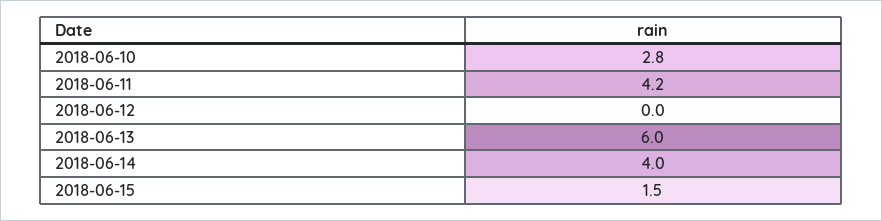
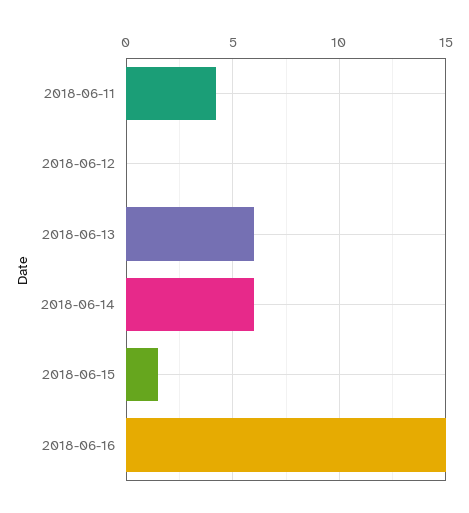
2018-06-10: 2.8 -> none
2018-06-14: 4 -> 6
2018-06-16: none -> 15

